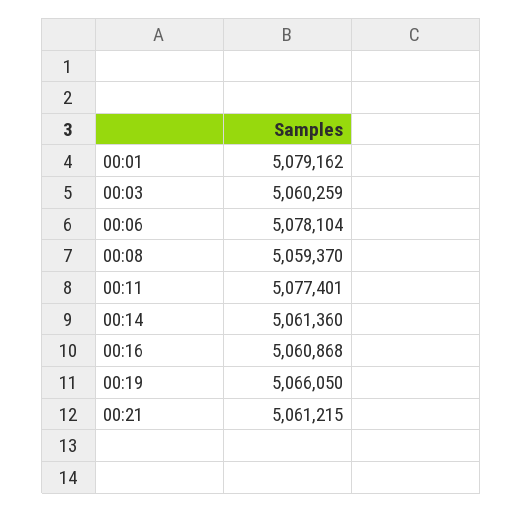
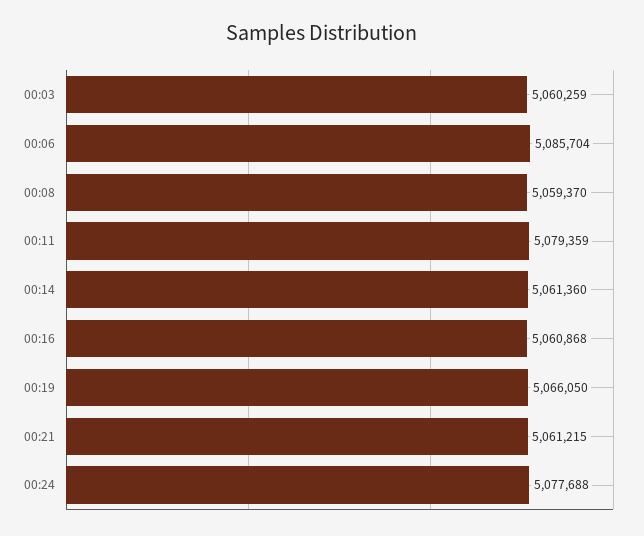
00:01: 5079162 -> none
00:06: 5078104 -> 5085704
00:11: 5077401 -> 5079359
00:24: none -> 5077688

